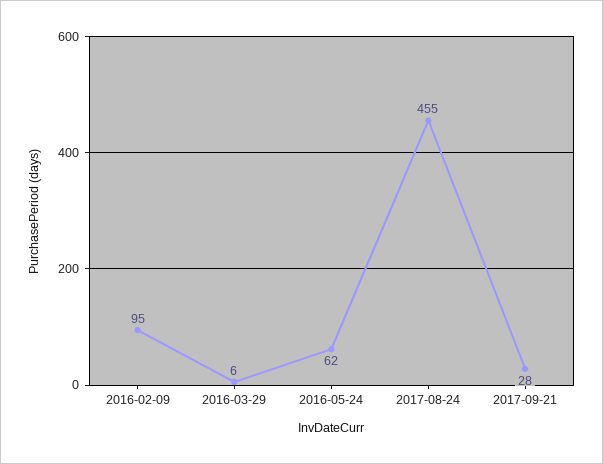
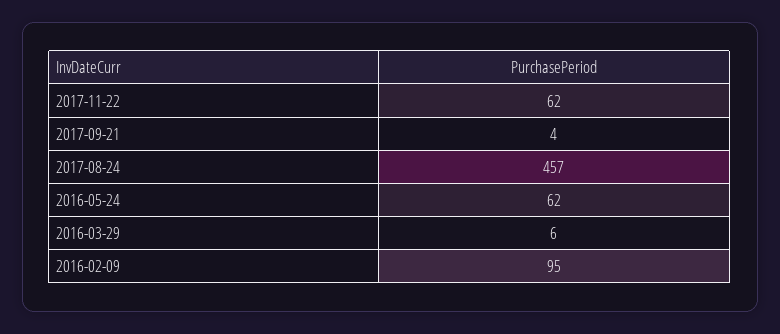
2017-08-24: 455 -> 457
2017-09-21: 28 -> 4
2017-11-22: none -> 62

